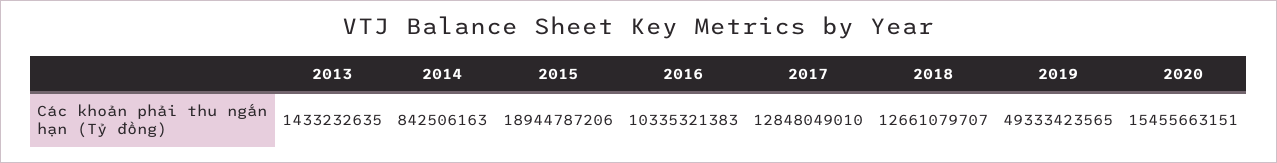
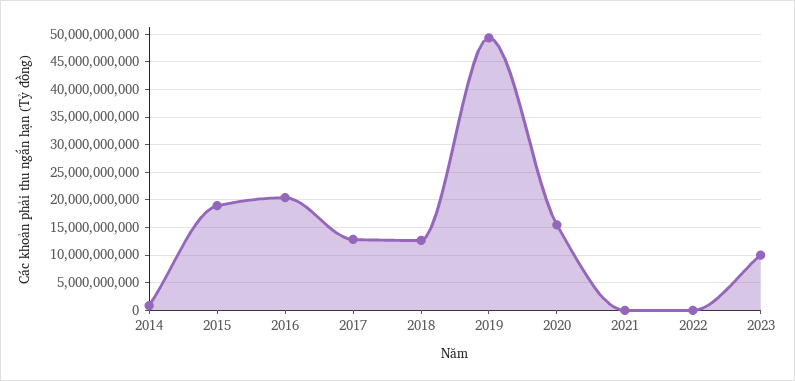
2013: 1433232635 -> none
2016: 10335321383 -> 20000000000
2021: none -> 0
2022: none -> 0
2023: none -> 10000000000

